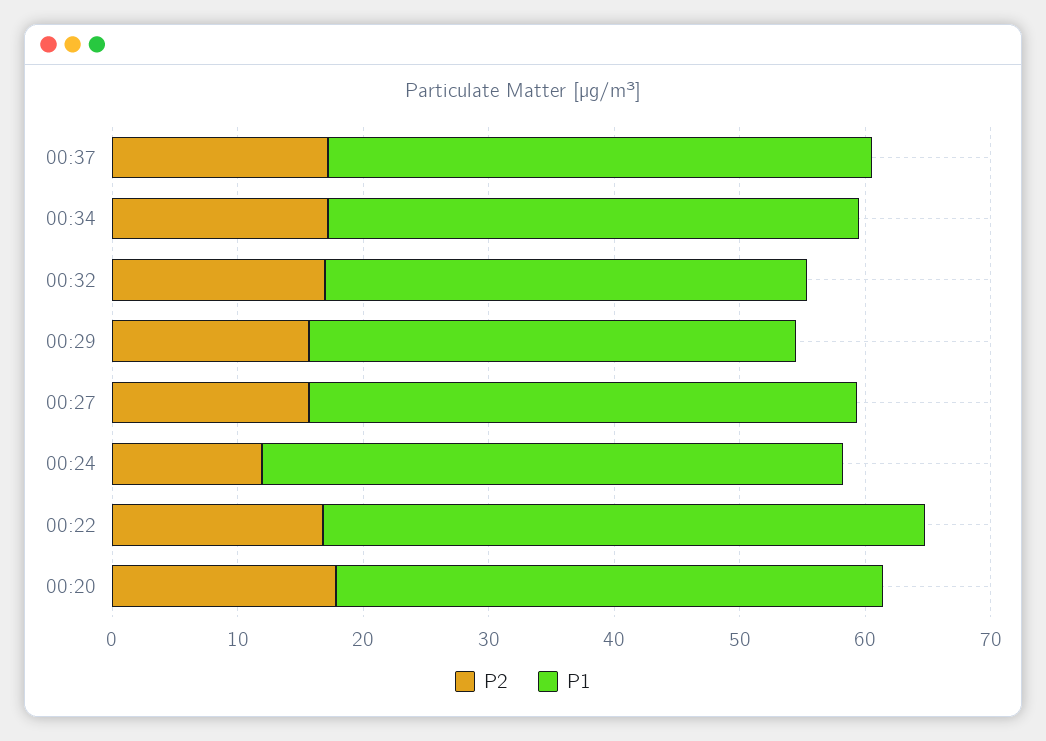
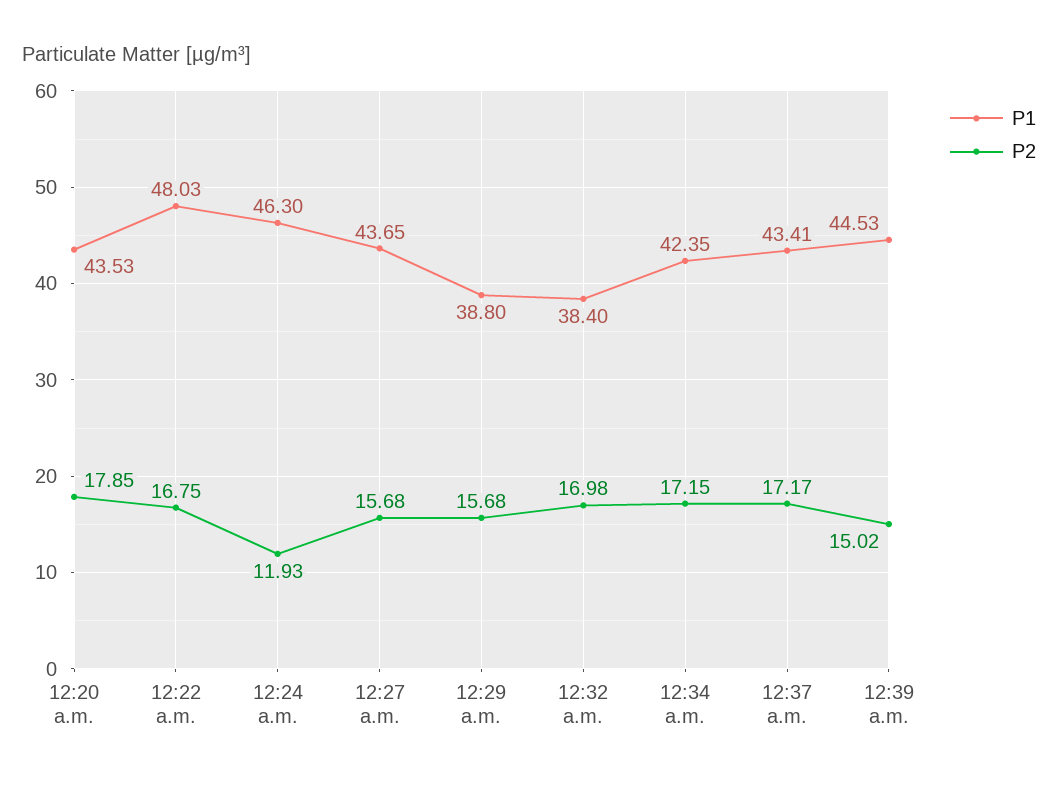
P1, 12:39 a.m.: none -> 44.53
P2, 12:39 a.m.: none -> 15.02

